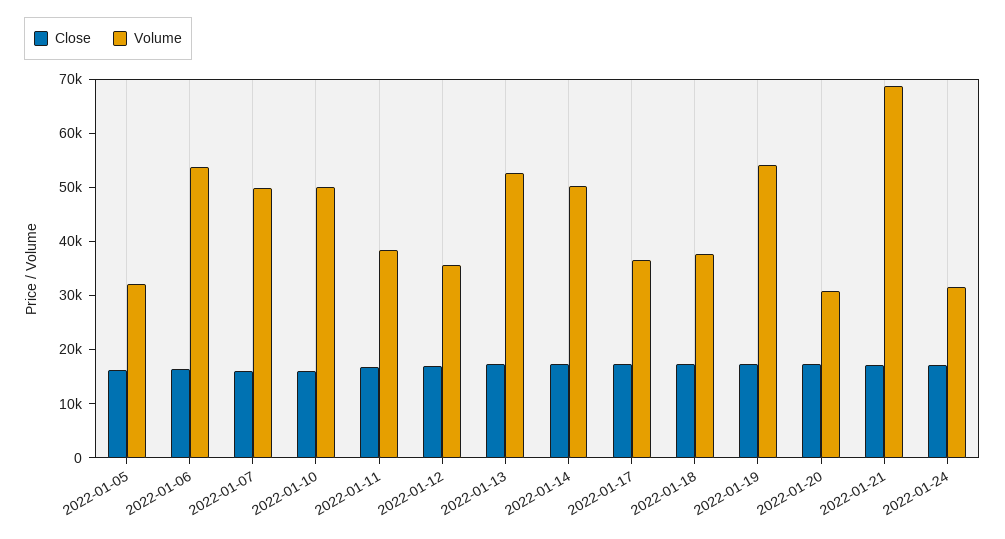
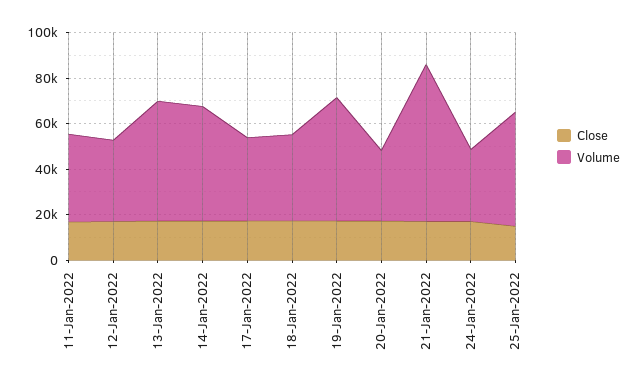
Close, 2022-01-05: 16000 -> none
Volume, 2022-01-05: 32000 -> none
Close, 2022-01-06: 16000 -> none
Volume, 2022-01-06: 54000 -> none
Close, 2022-01-07: 16000 -> none
Volume, 2022-01-07: 50000 -> none
Close, 2022-01-10: 16000 -> none
Volume, 2022-01-10: 50000 -> none
Close, 25-Jan-2022: none -> 15000
Volume, 25-Jan-2022: none -> 50000

